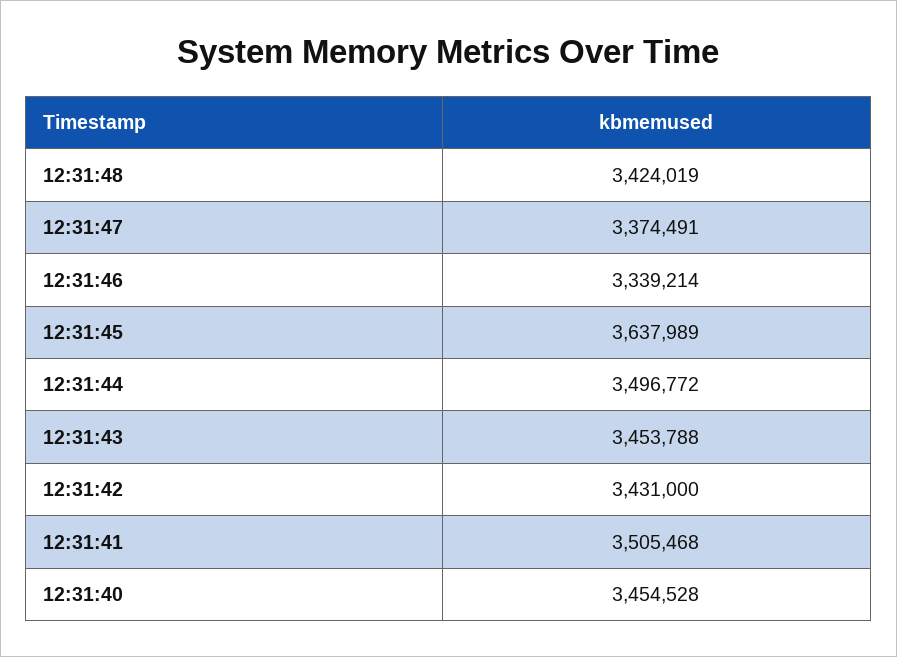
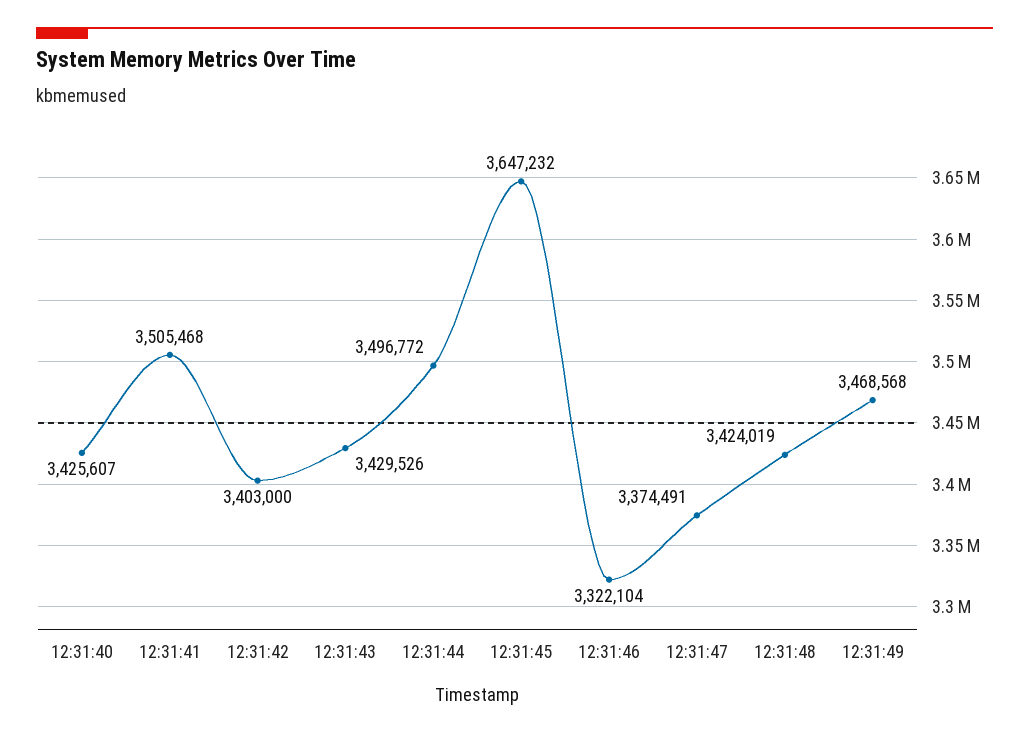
12:31:46: 3339214 -> 3322104
12:31:45: 3637989 -> 3647232
12:31:43: 3453788 -> 3429526
12:31:42: 3431000 -> 3403000
12:31:40: 3454528 -> 3425607
12:31:49: none -> 3468568

